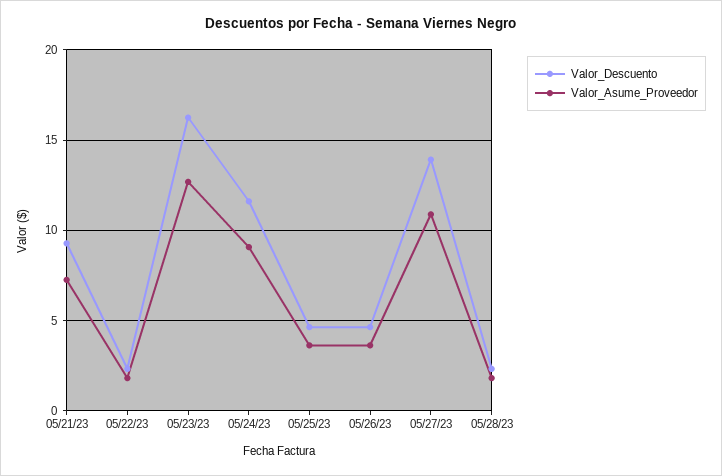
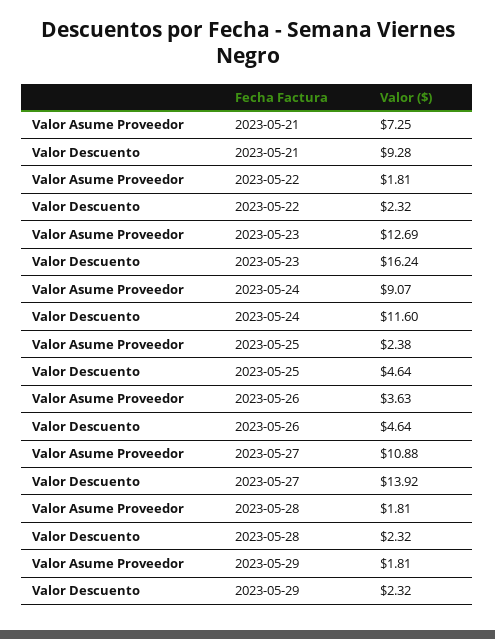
Valor_Asume_Proveedor, 05/25/23: 3.5 -> 2.38
Valor_Asume_Proveedor, 2023-05-29: none -> 1.81
Valor_Descuento, 2023-05-29: none -> 2.32

